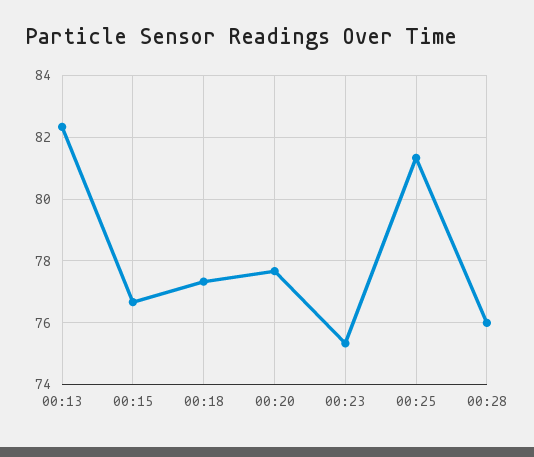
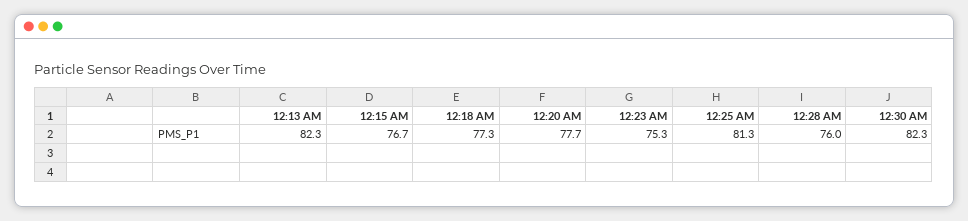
12:30 AM: none -> 82.3

